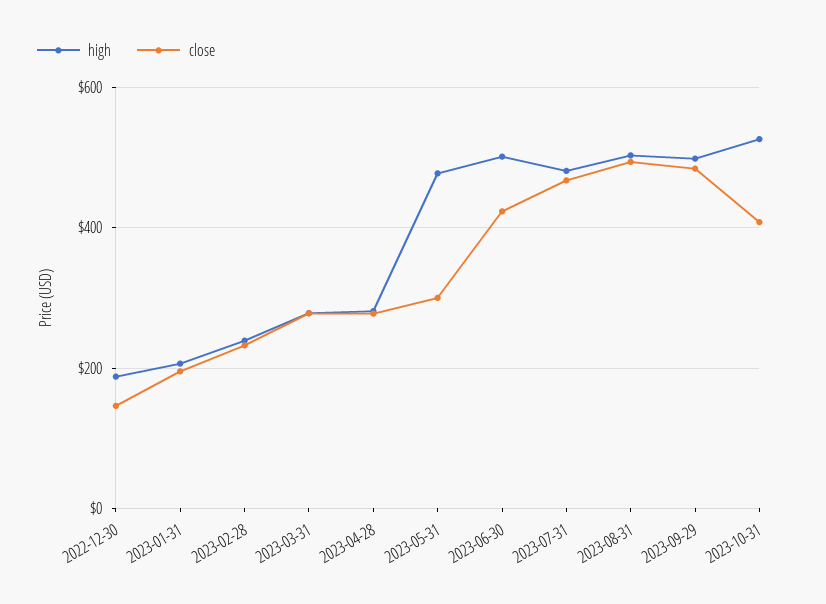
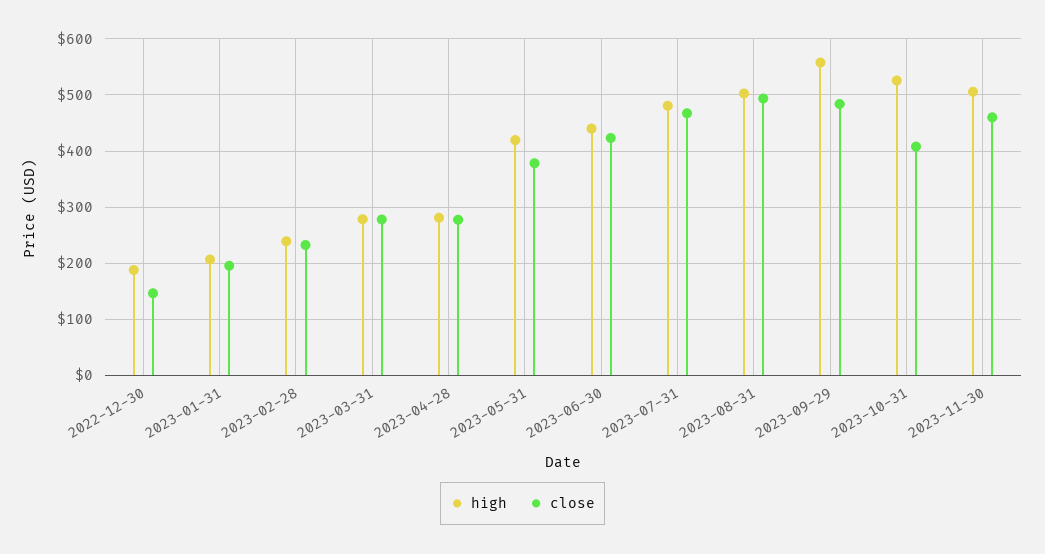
high, 2023-05-31: 480 -> 420
close, 2023-05-31: 300 -> 380
high, 2023-06-30: 500 -> 440
high, 2023-09-29: 500 -> 560
high, 2023-11-30: none -> 500
close, 2023-11-30: none -> 460

